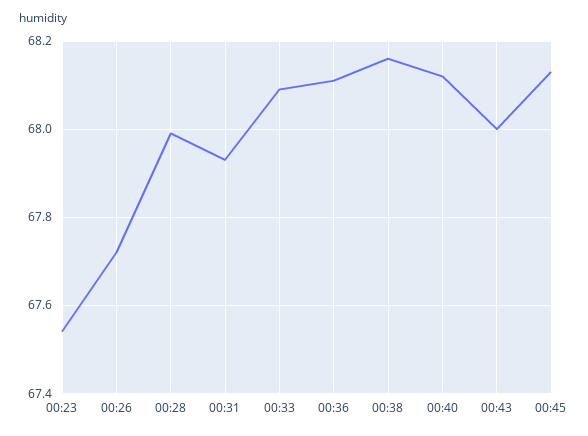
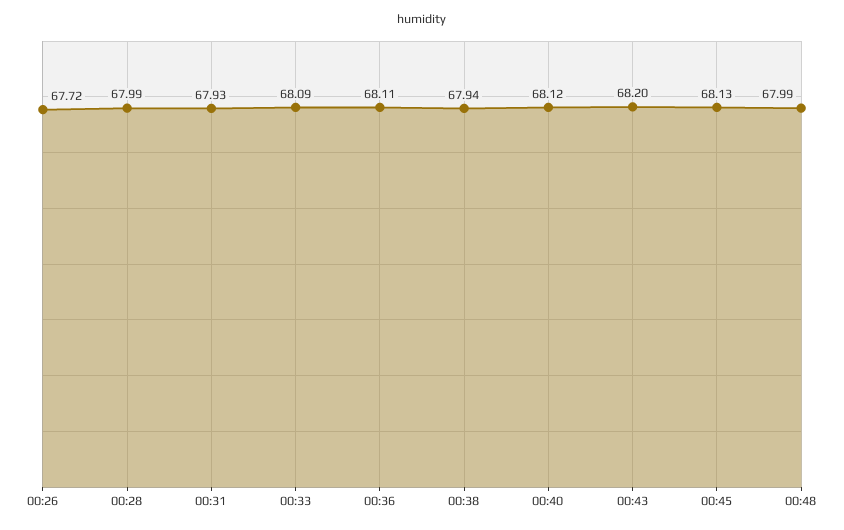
00:23: 67.55 -> none
00:38: 68.15 -> 67.94
00:43: 68 -> 68.2
00:48: none -> 67.99

